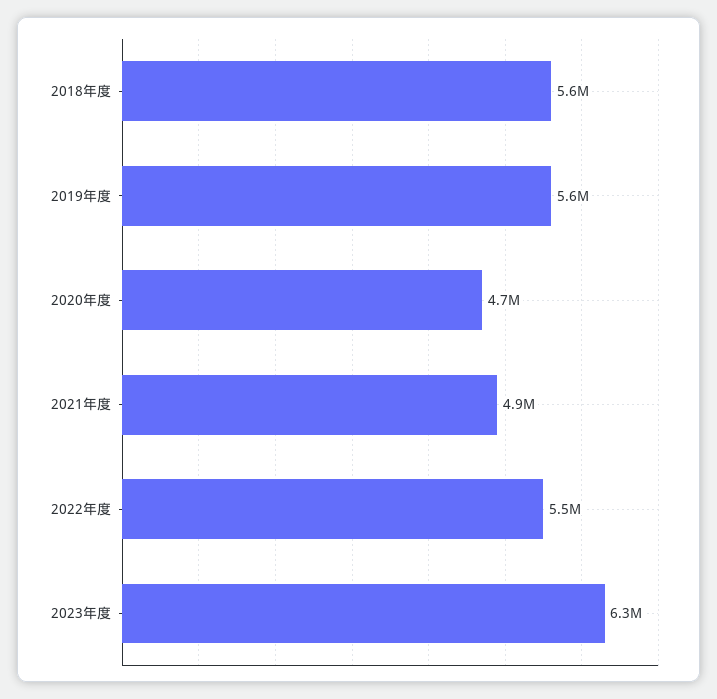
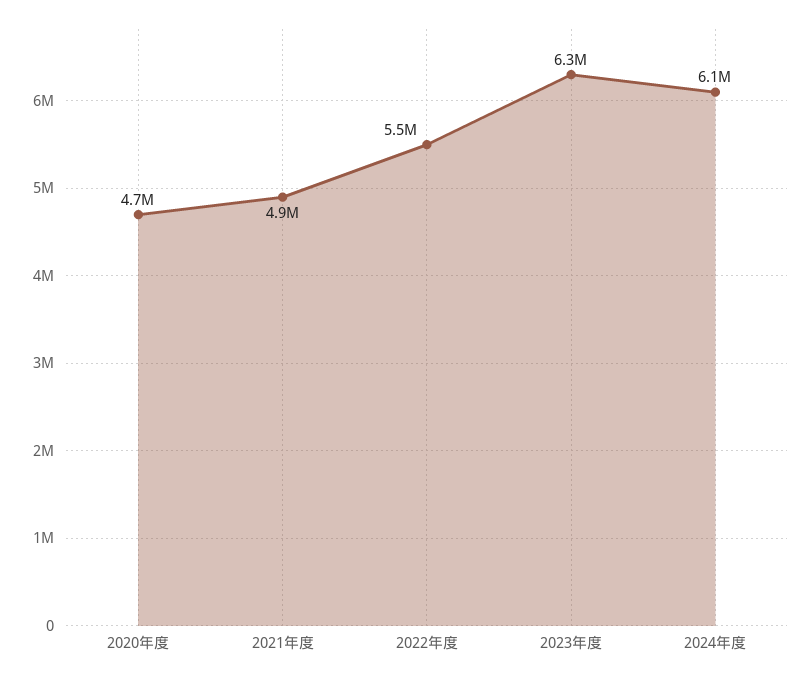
2018年度: 5600000 -> none
2019年度: 5600000 -> none
2024年度: none -> 6100000

